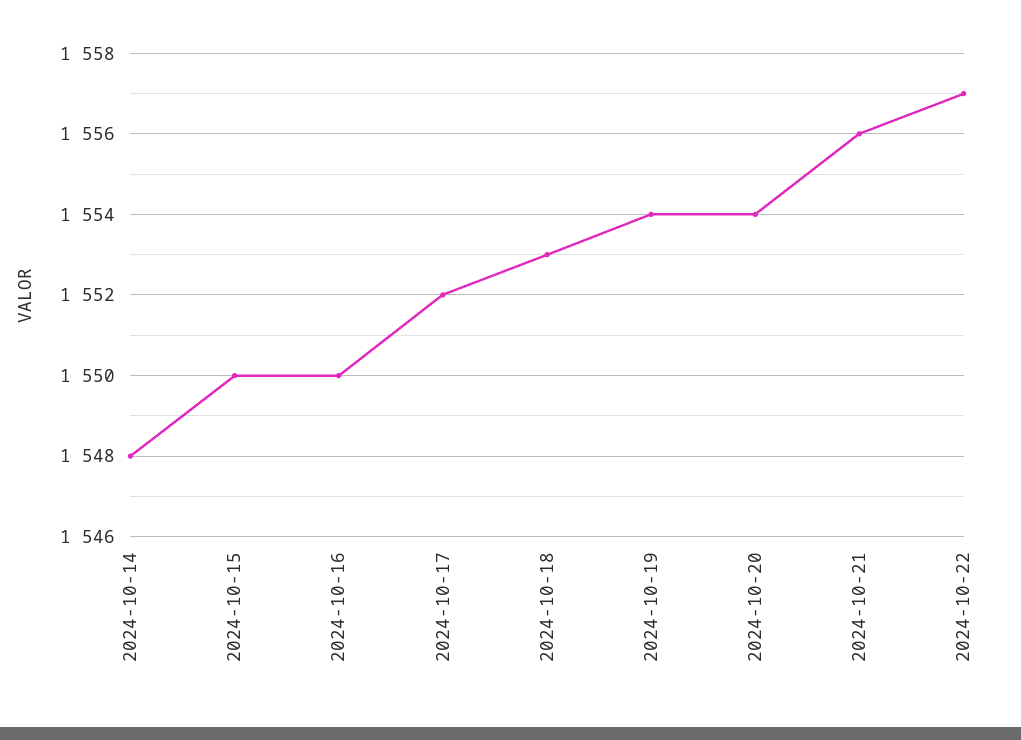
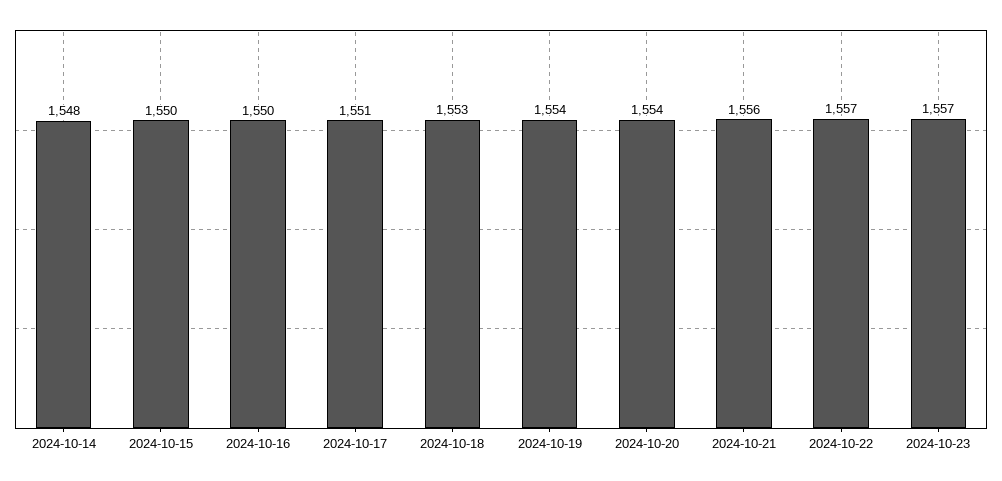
2024-10-17: 1552 -> 1551
2024-10-23: none -> 1557

